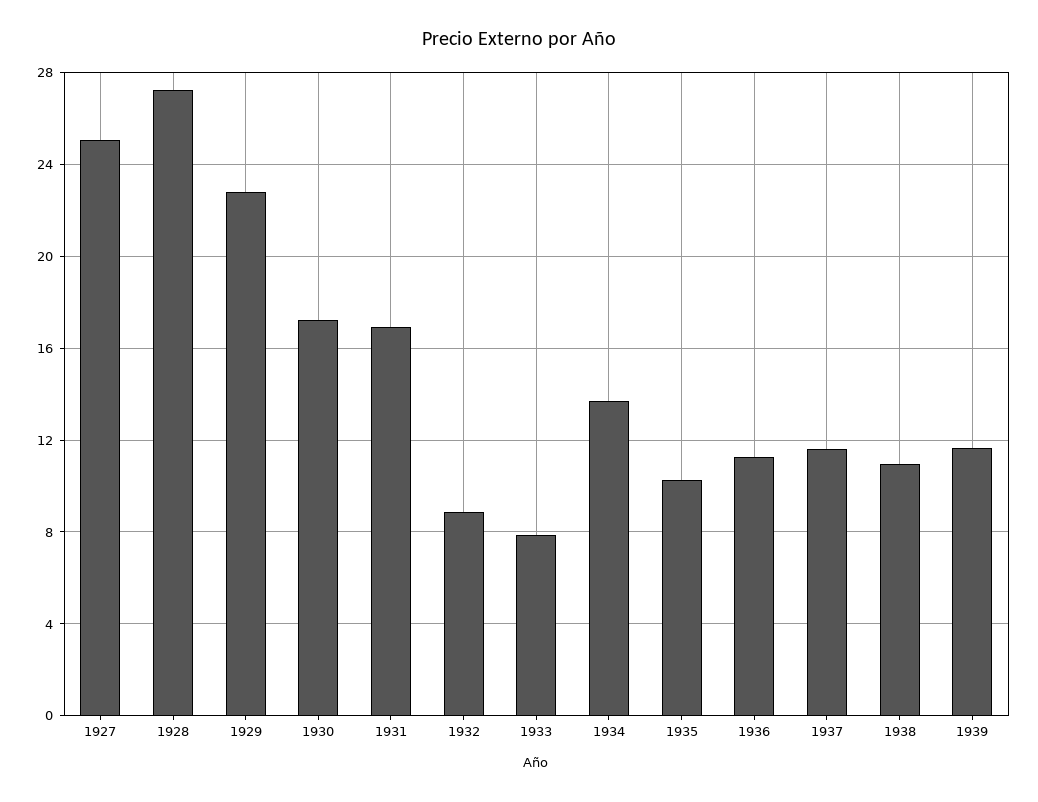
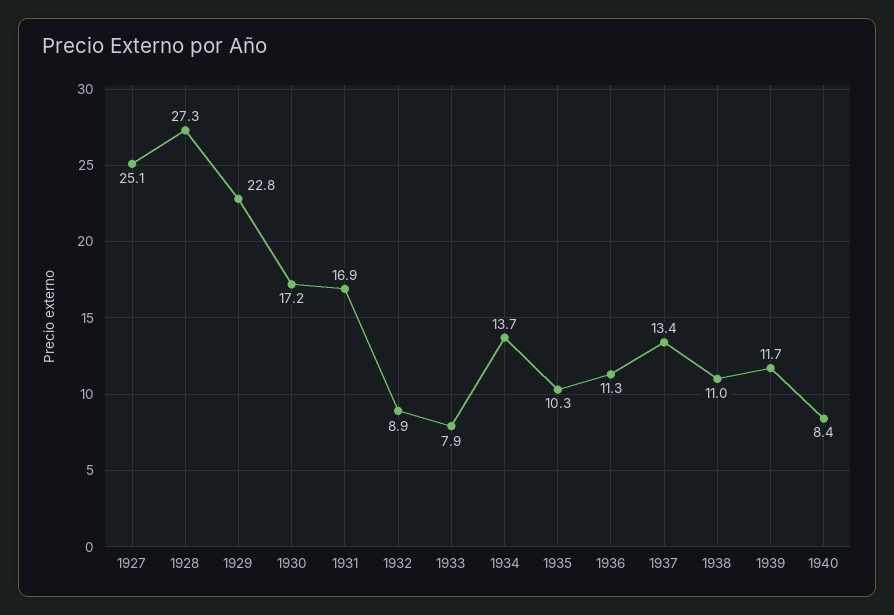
1937: 11.5 -> 13.4
1940: none -> 8.4

